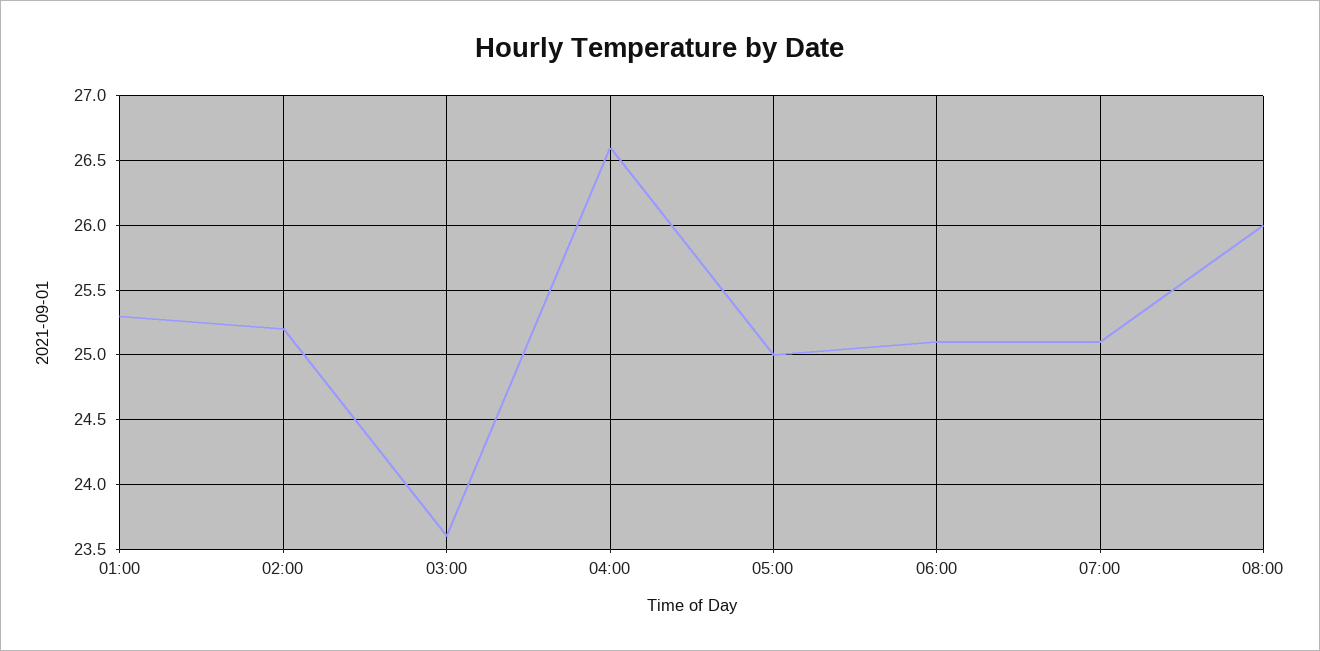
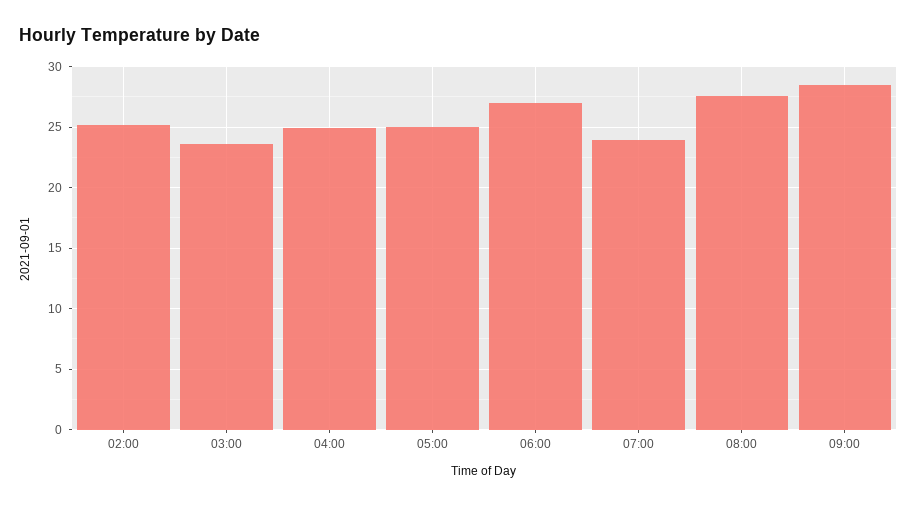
01:00: 25.3 -> none
04:00: 26.6 -> 25
06:00: 25.1 -> 27
07:00: 25.1 -> 24
08:00: 26 -> 27.5
09:00: none -> 28.5

